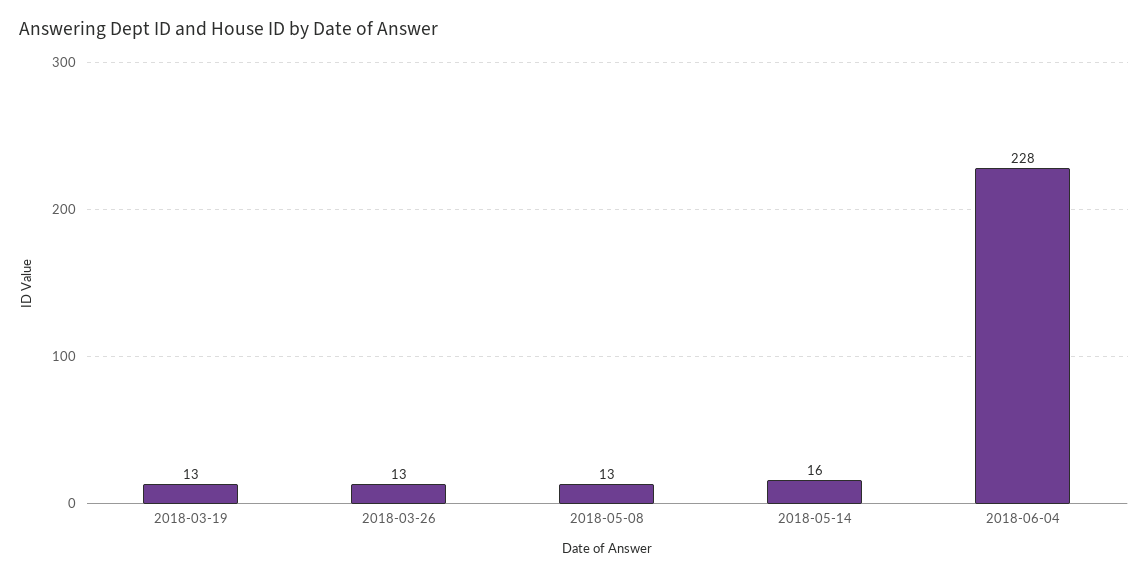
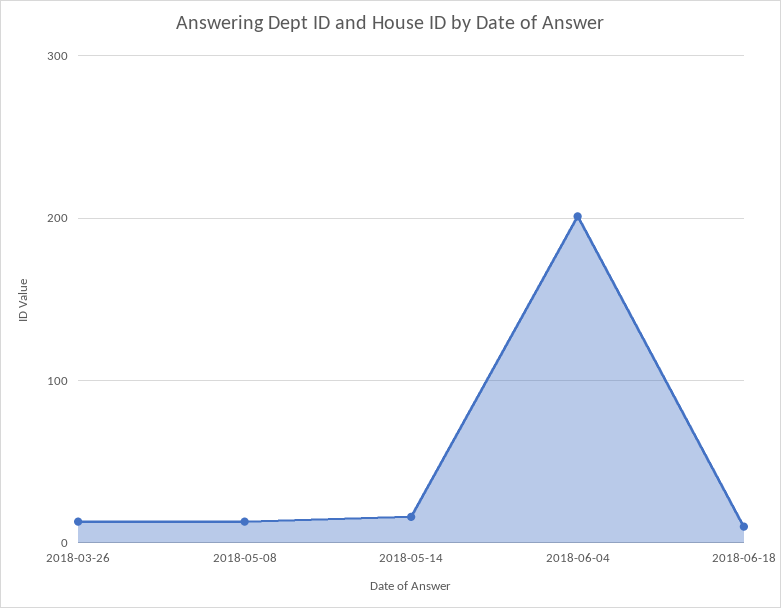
2018-03-19: 13 -> none
2018-06-04: 228 -> 200
2018-06-18: none -> 10

